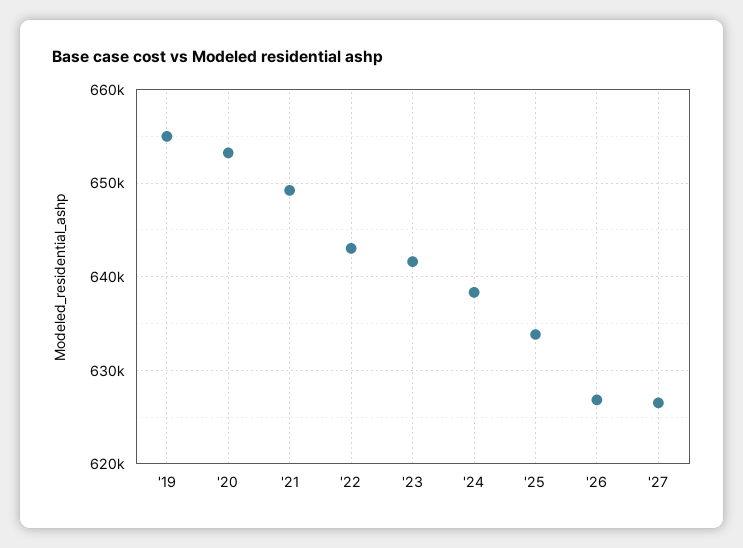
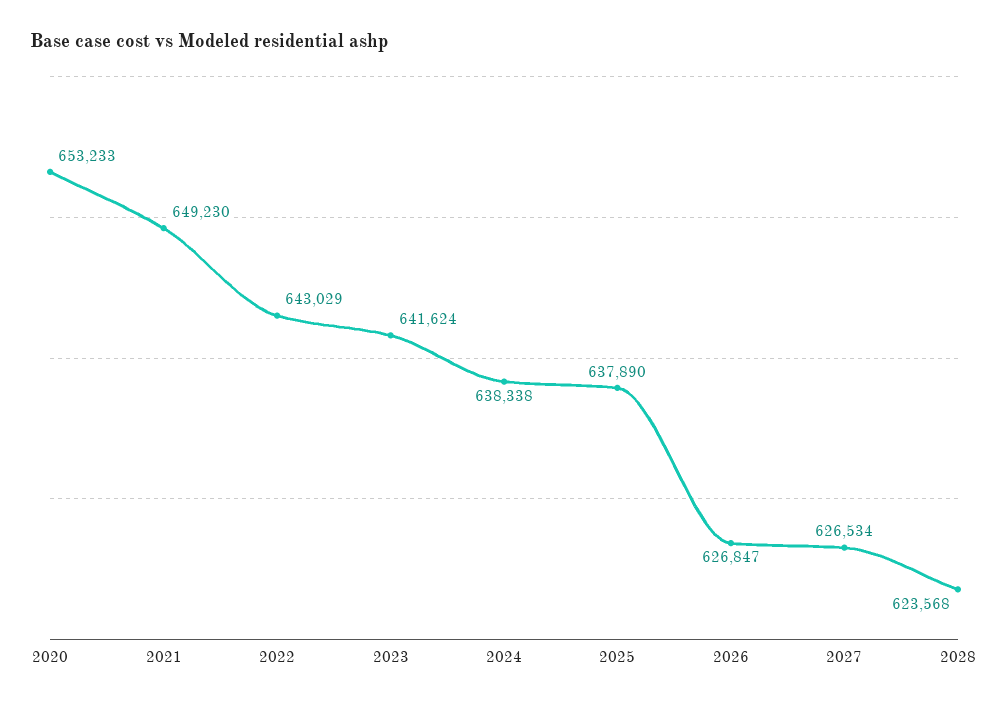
'19: 655000 -> none
'25: 634000 -> 637890
2028: none -> 623568

